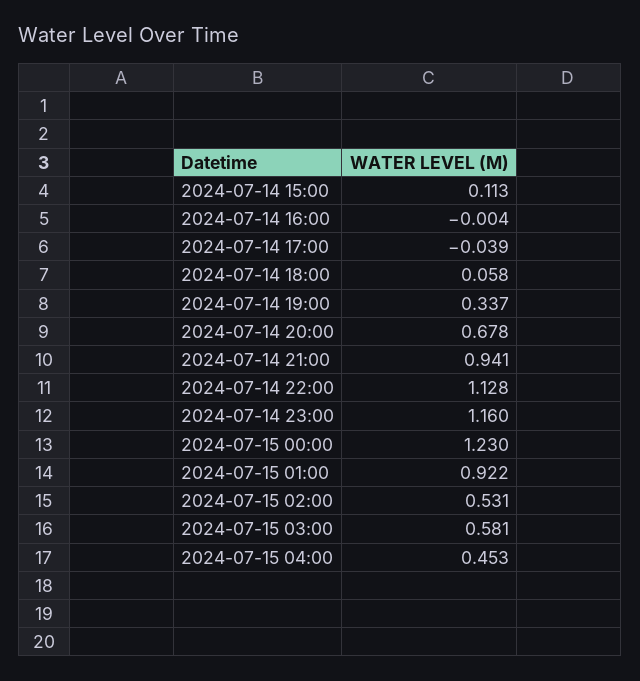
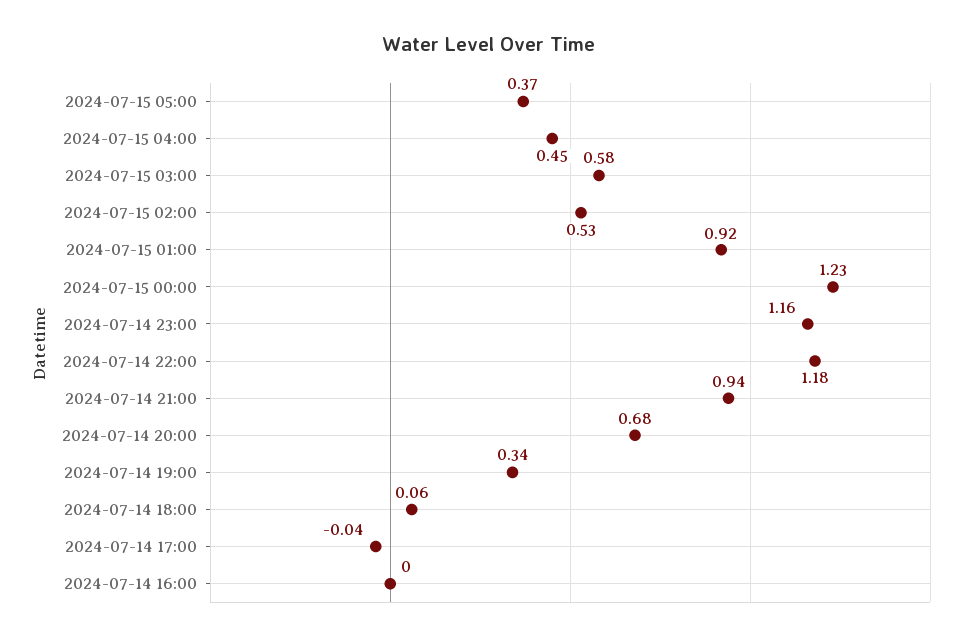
2024-07-14 15:00: 0.113 -> none
2024-07-14 22:00: 1.128 -> 1.18
2024-07-15 05:00: none -> 0.37

